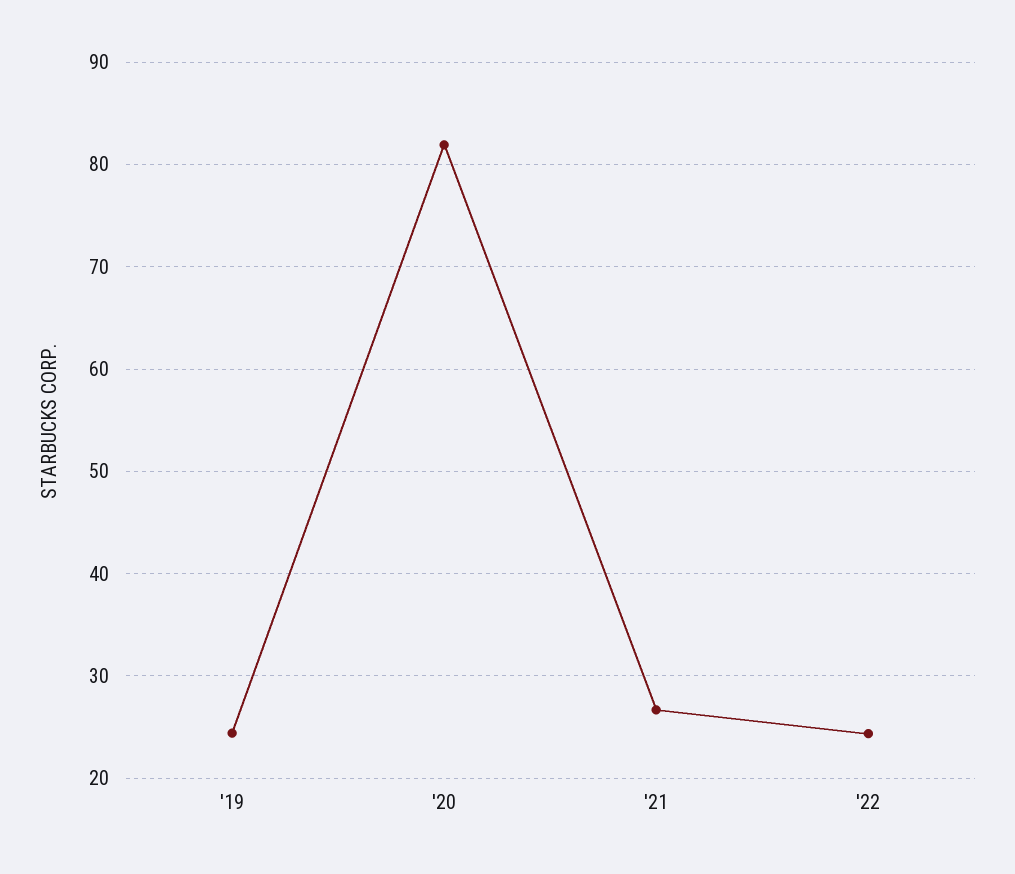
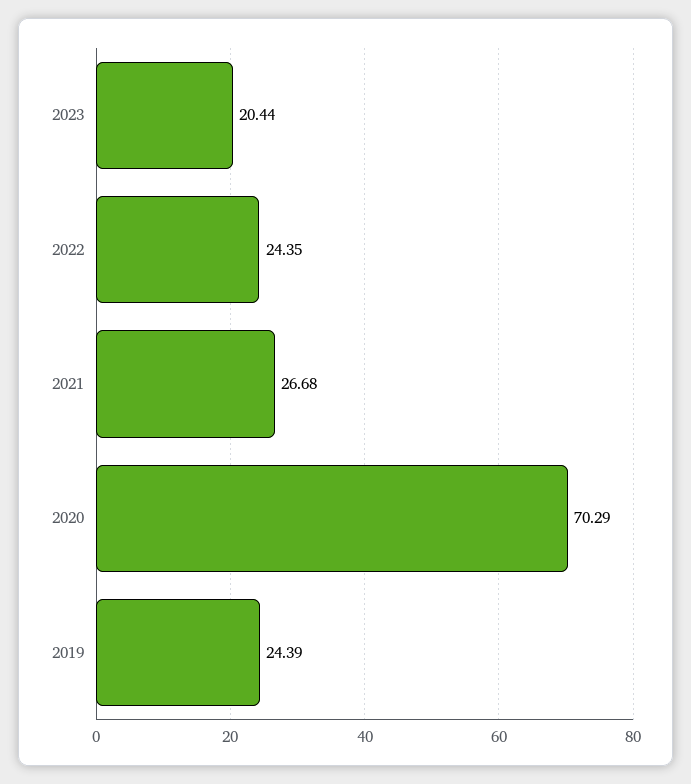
'20: 82 -> 70.29
2023: none -> 20.44

